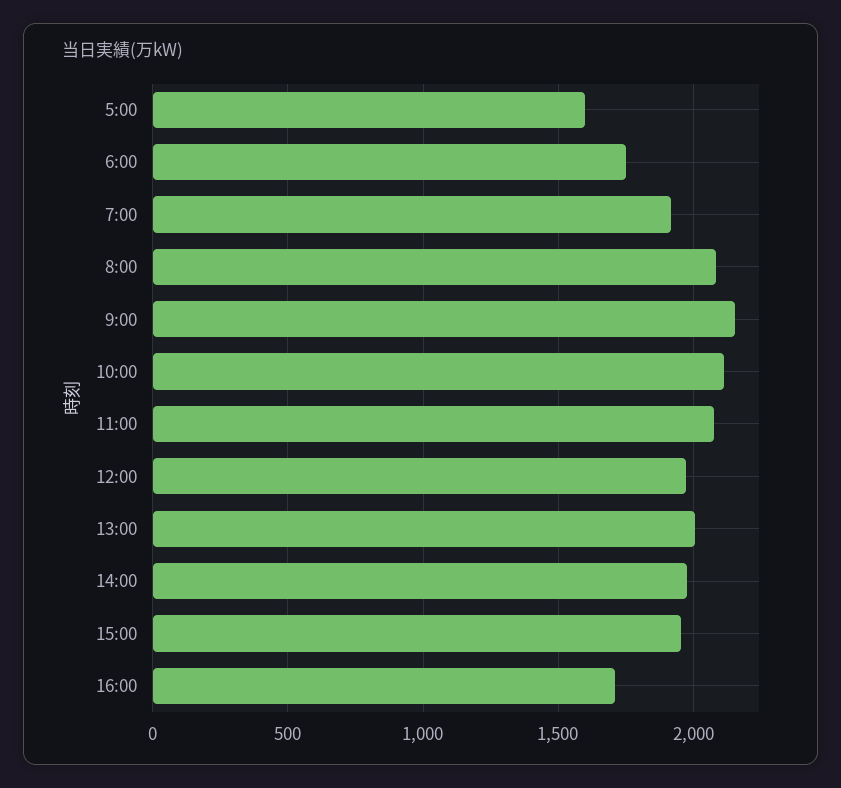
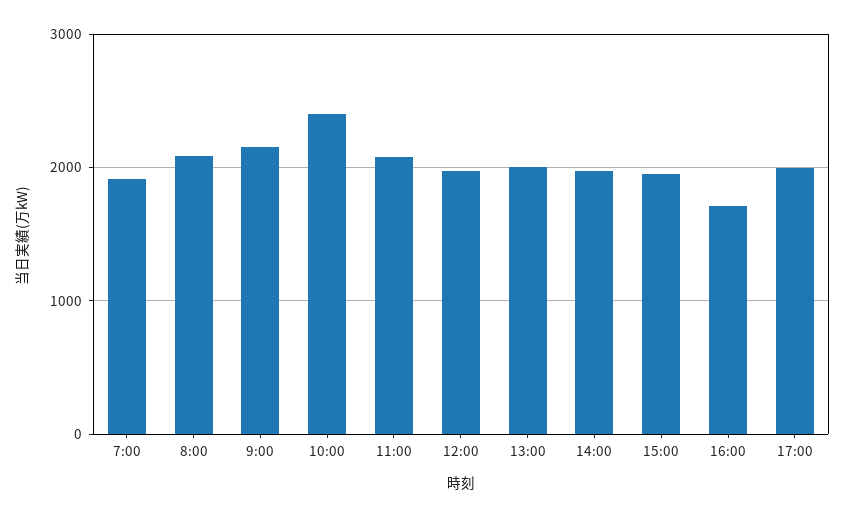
5:00: 1600 -> none
6:00: 1750 -> none
10:00: 2100 -> 2400
17:00: none -> 2000

